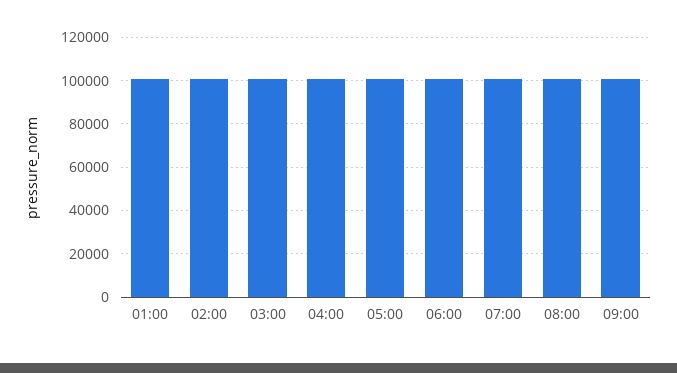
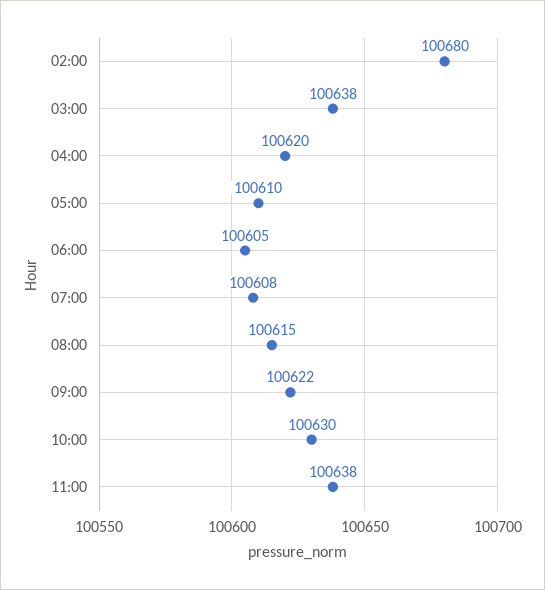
01:00: 100000 -> none
10:00: none -> 100630
11:00: none -> 100638

